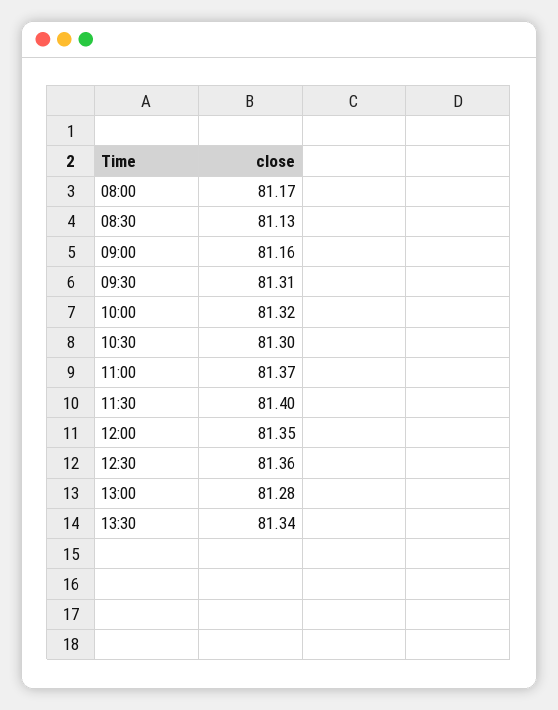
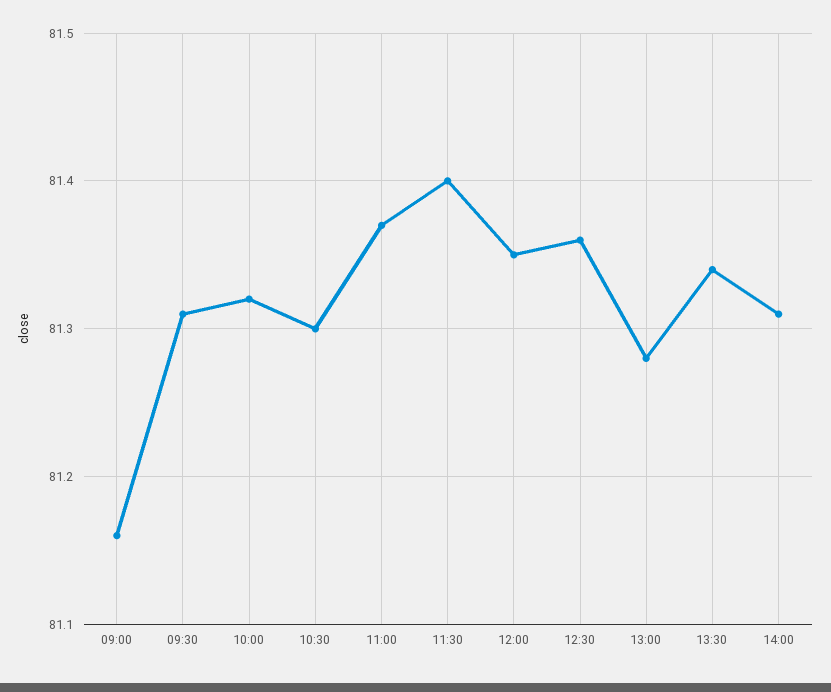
08:00: 81.17 -> none
08:30: 81.13 -> none
14:00: none -> 81.31

